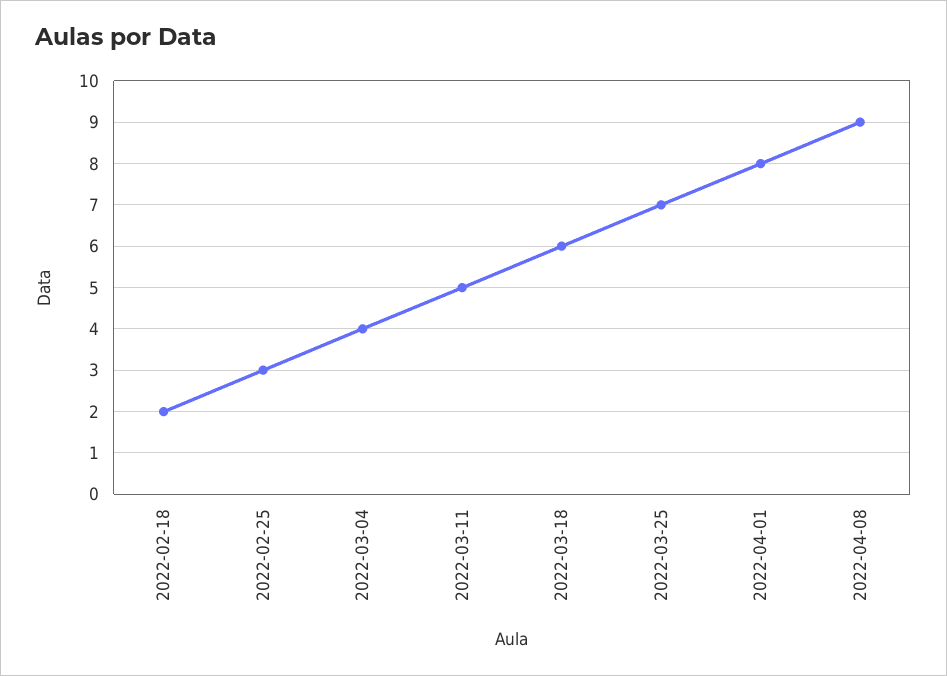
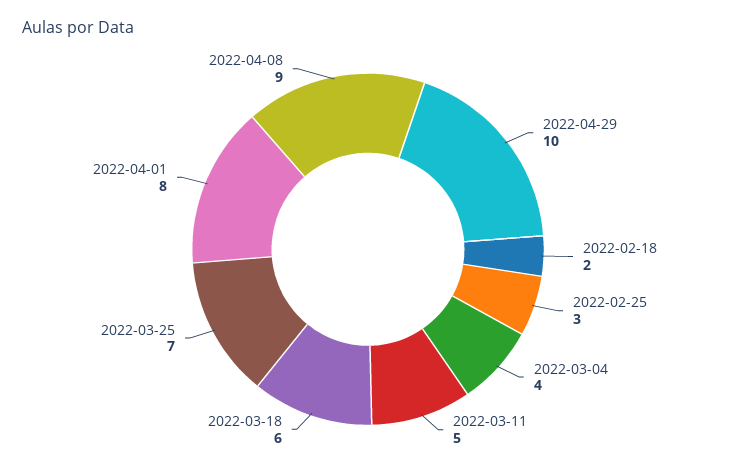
2022-04-29: none -> 10

